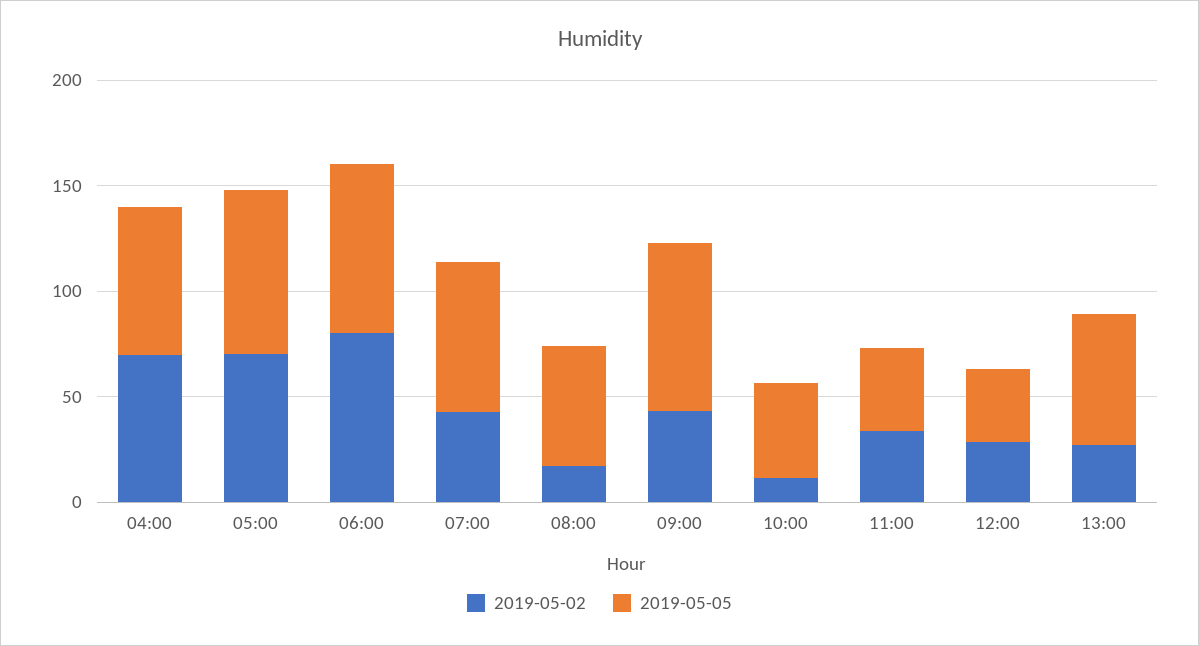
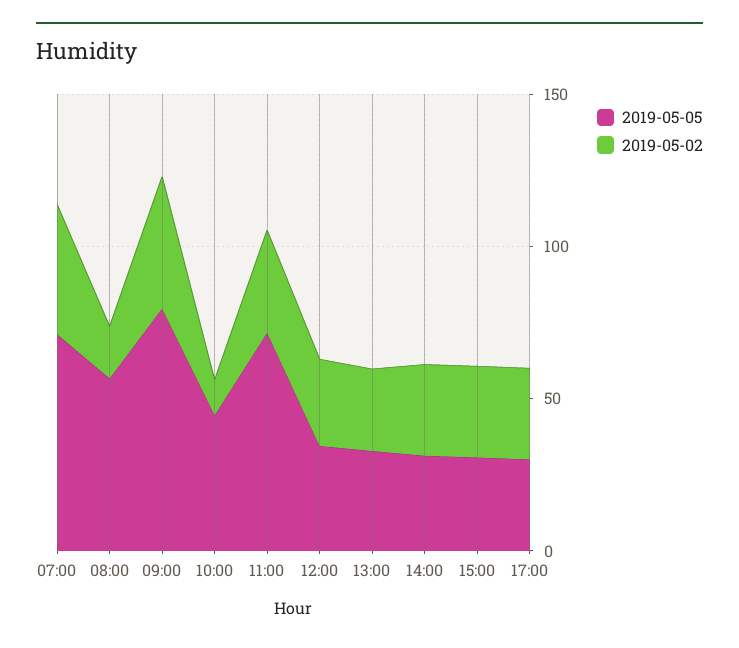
2019-05-02, 04:00: 70 -> none
2019-05-05, 04:00: 70 -> none
2019-05-02, 05:00: 70 -> none
2019-05-05, 05:00: 80 -> none
2019-05-02, 06:00: 80 -> none
2019-05-05, 06:00: 80 -> none
2019-05-05, 11:00: 40 -> 70
2019-05-05, 13:00: 60 -> 30
2019-05-05, 14:00: none -> 30
2019-05-02, 14:00: none -> 30
2019-05-05, 15:00: none -> 30
2019-05-02, 15:00: none -> 30
2019-05-05, 17:00: none -> 30
2019-05-02, 17:00: none -> 30

